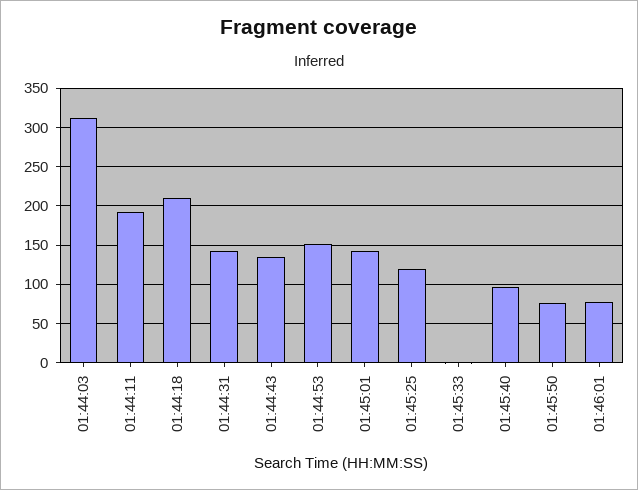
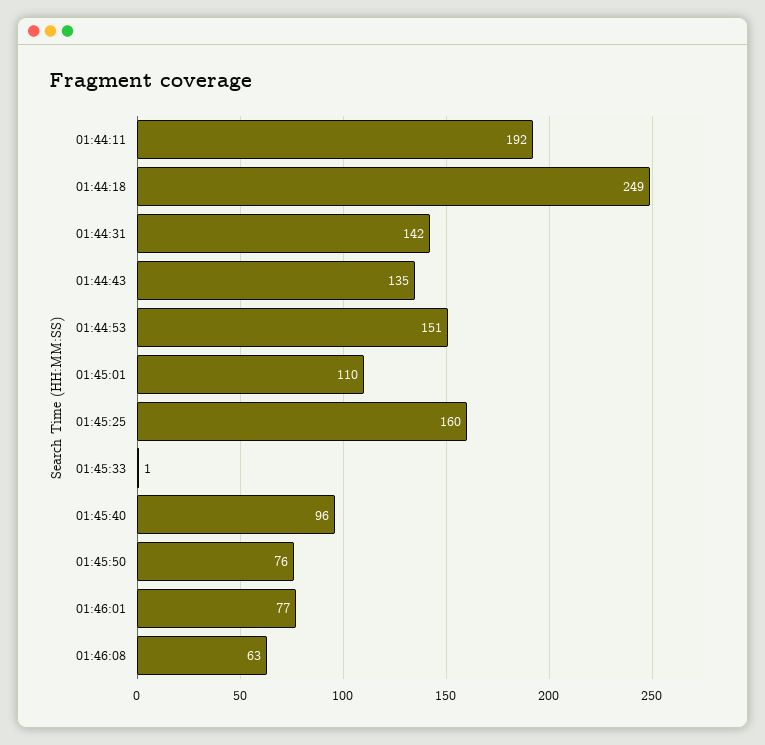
01:44:03: 310 -> none
01:44:18: 210 -> 249
01:45:01: 140 -> 110
01:45:25: 120 -> 160
01:46:08: none -> 63

